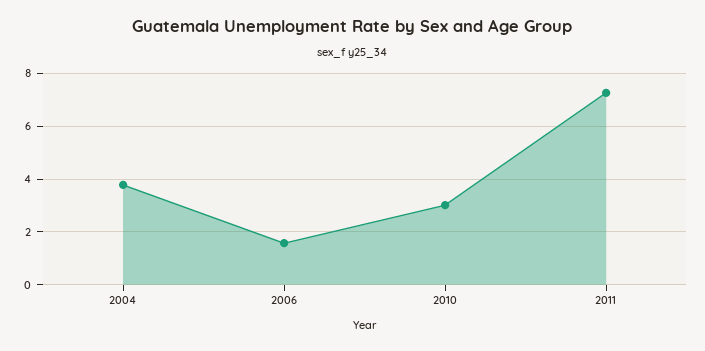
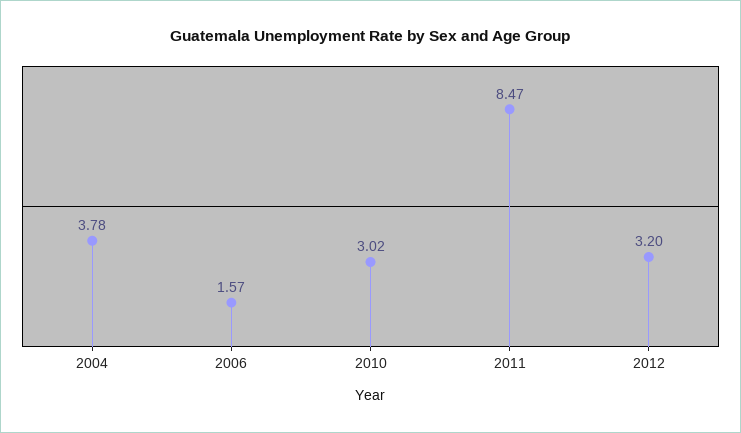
2011: 7.25 -> 8.47
2012: none -> 3.2

